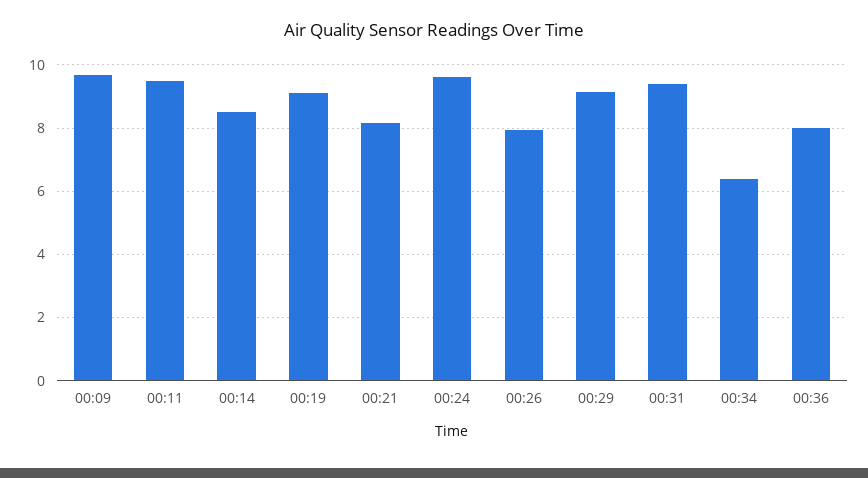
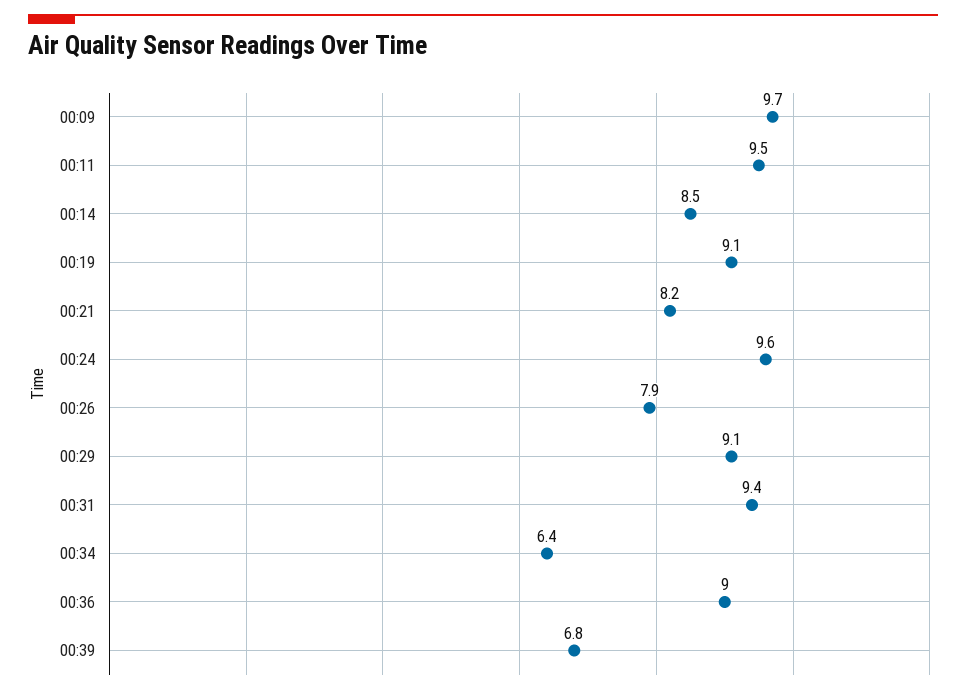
00:36: 8 -> 9
00:39: none -> 6.8

